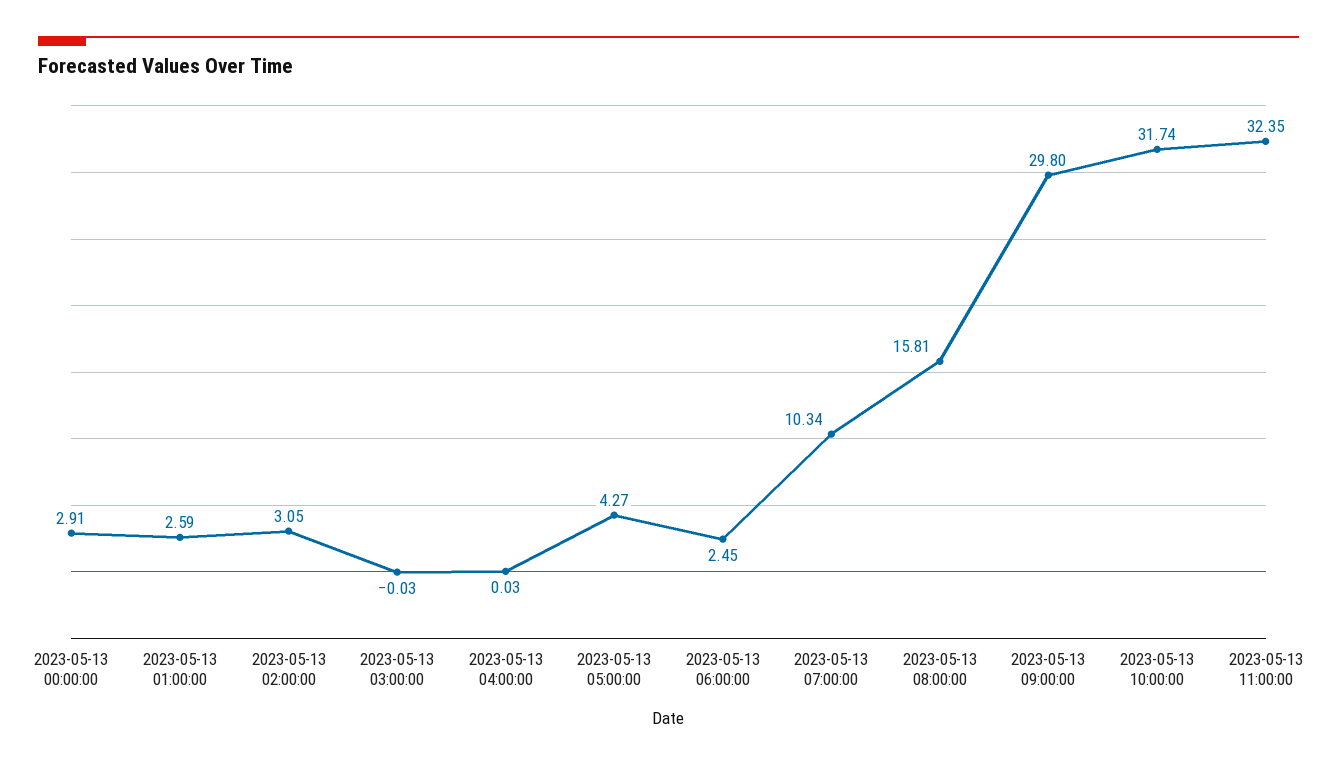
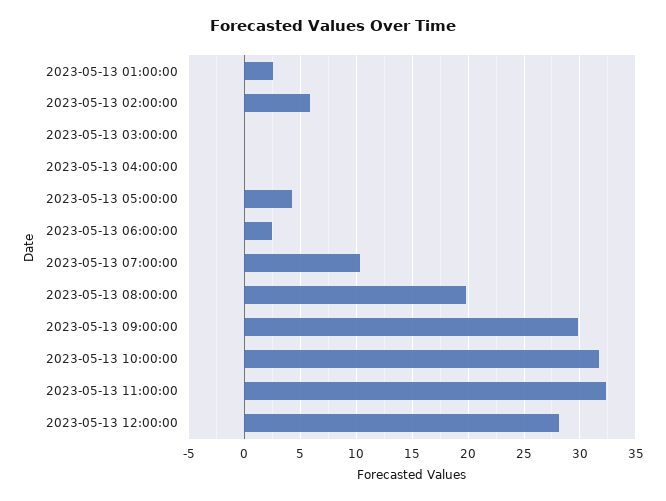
2023-05-13 00:00:00: 2.91 -> none
2023-05-13 02:00:00: 3.05 -> 6
2023-05-13 08:00:00: 15.81 -> 20
2023-05-13 12:00:00: none -> 28

